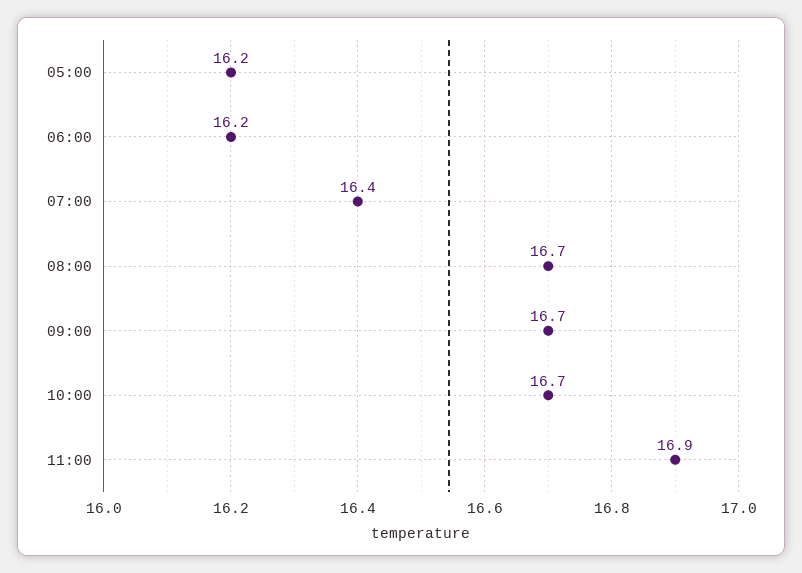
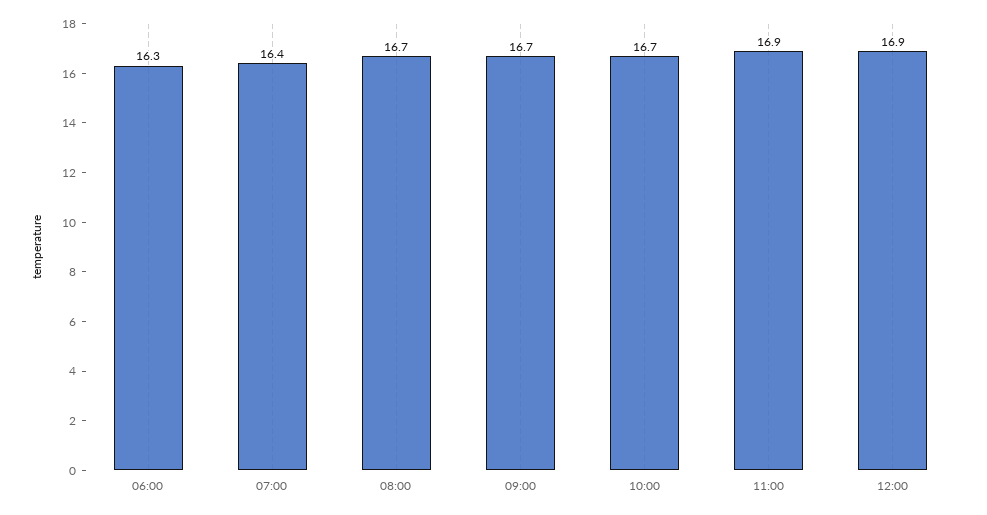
05:00: 16.2 -> none
06:00: 16.2 -> 16.3
12:00: none -> 16.9

